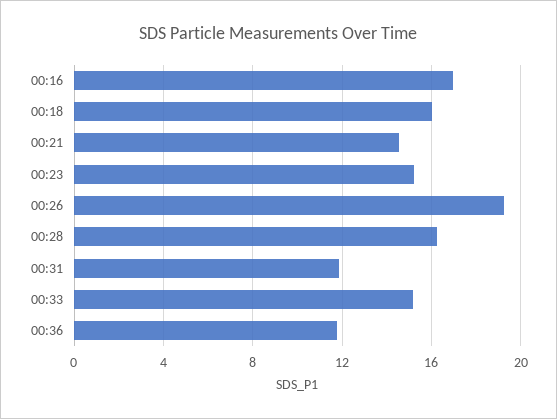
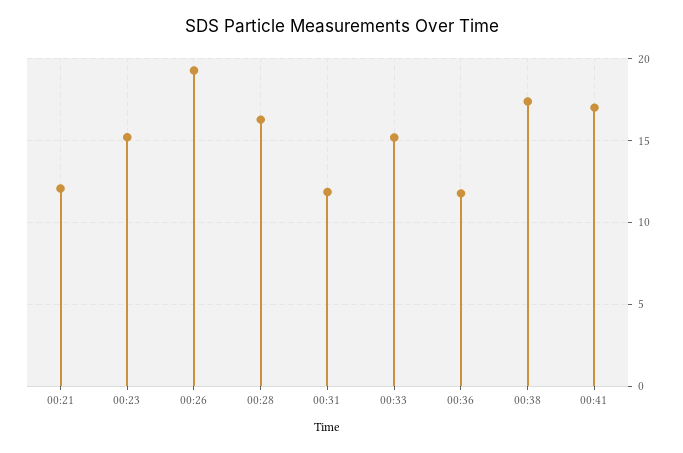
00:16: 17 -> none
00:18: 16 -> none
00:21: 14.5 -> 12
00:38: none -> 17.5
00:41: none -> 17

